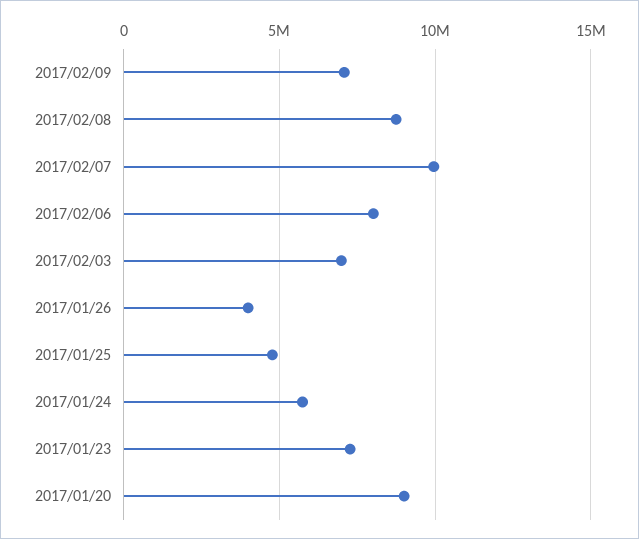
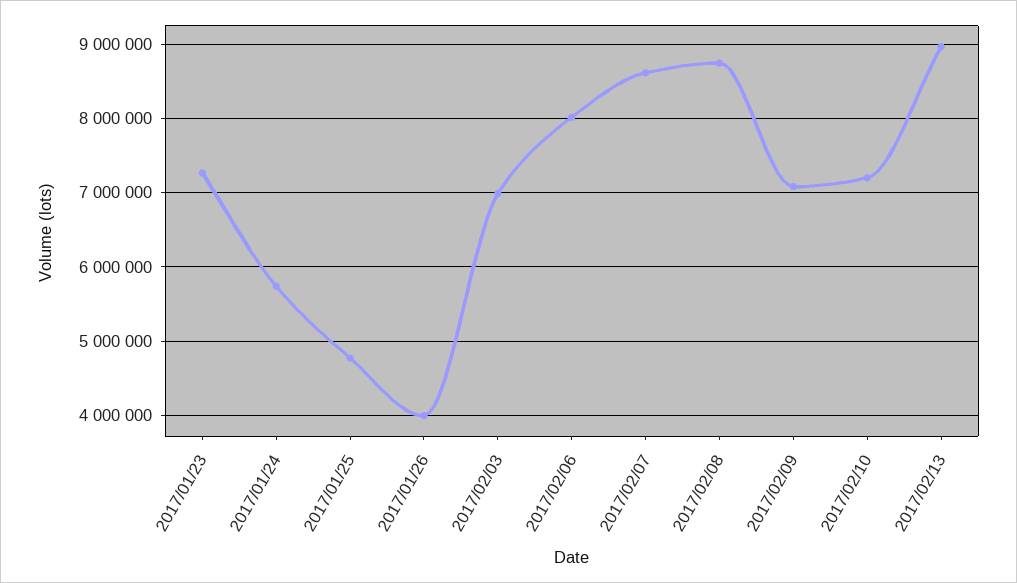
2017/02/07: 10000000 -> 8600000
2017/01/20: 9000000 -> none
2017/02/10: none -> 7200000
2017/02/13: none -> 9000000

